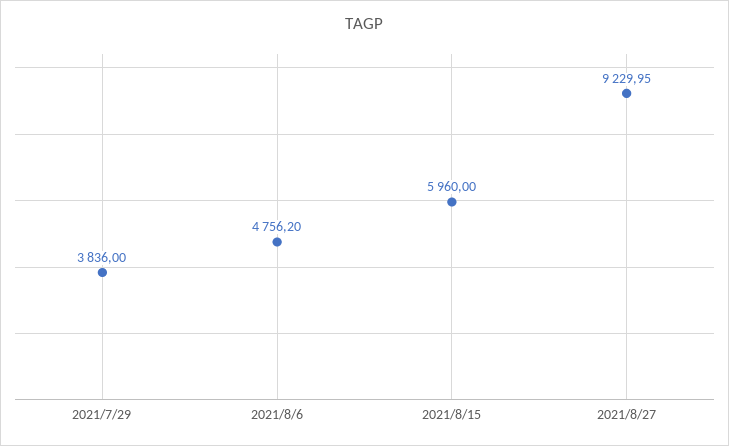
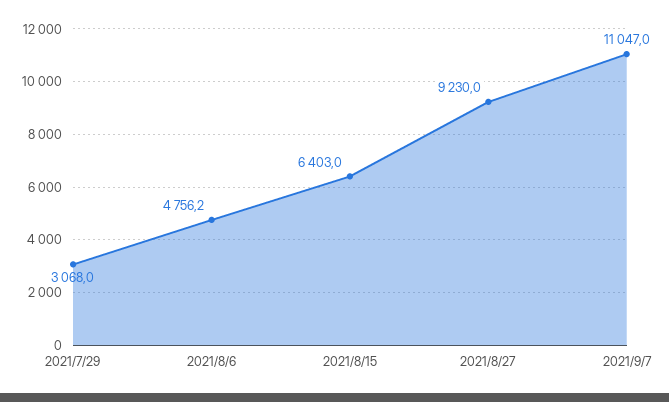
2021/7/29: 3836 -> 3068
2021/8/15: 5960 -> 6403
2021/9/7: none -> 11047

